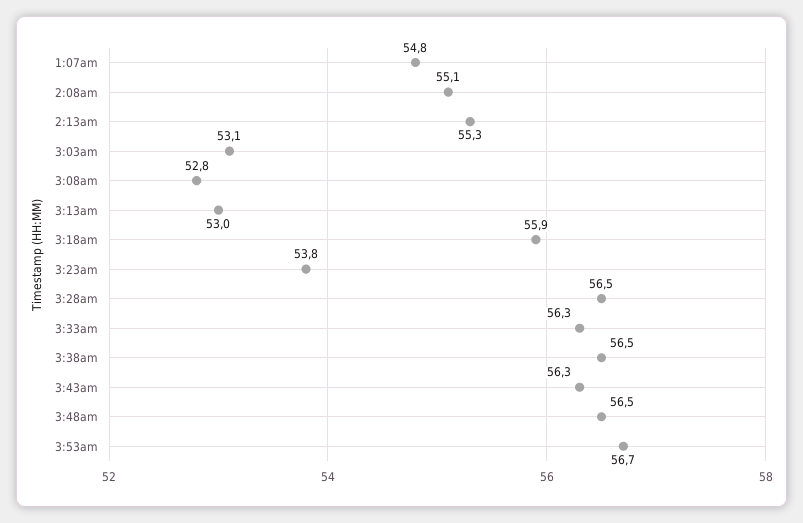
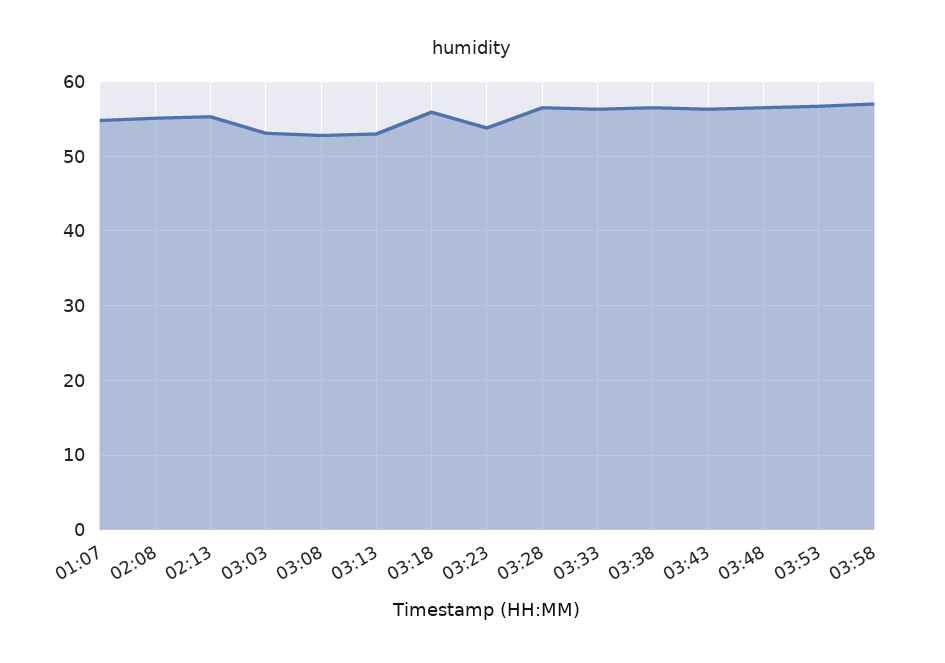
03:58: none -> 57

